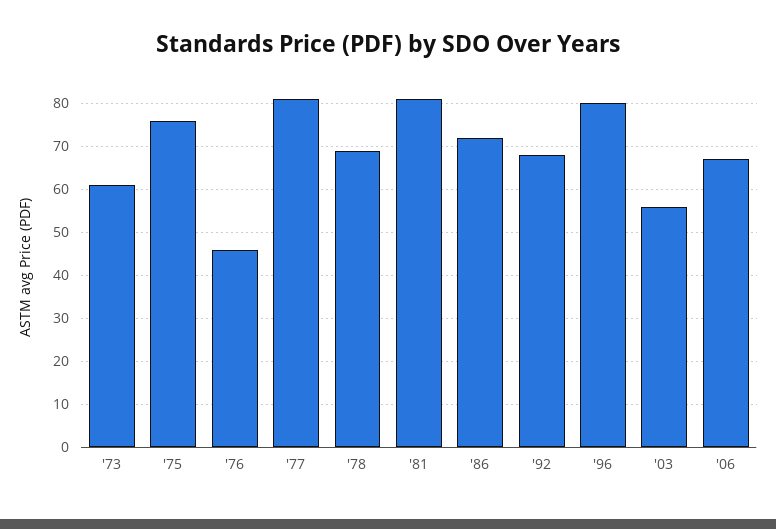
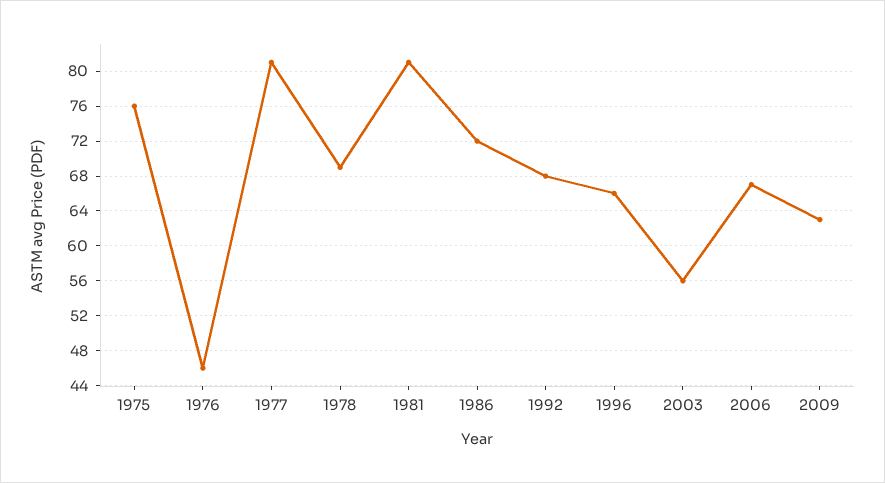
'73: 60 -> none
'96: 80 -> 66
2009: none -> 63

